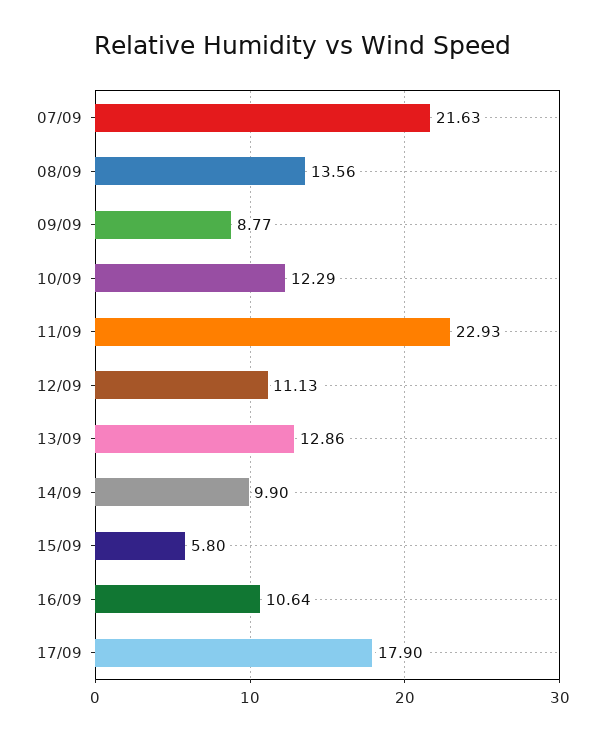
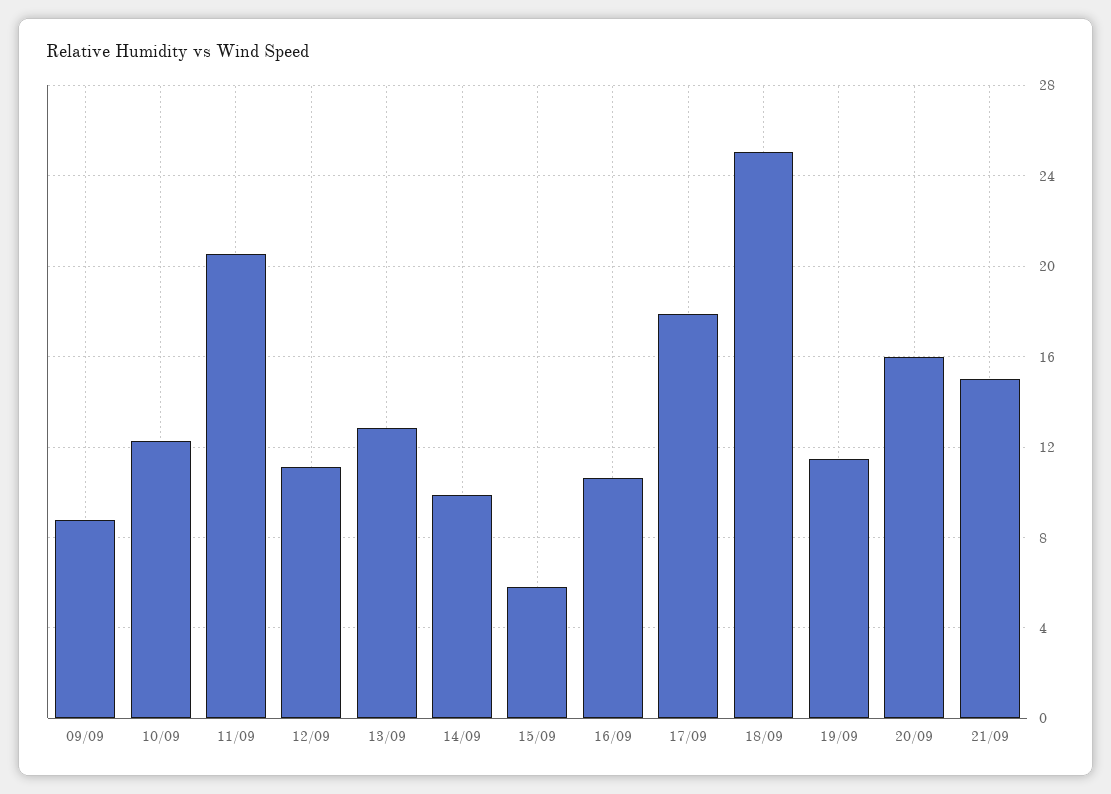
07/09: 21.63 -> none
08/09: 13.56 -> none
11/09: 22.93 -> 20.5
18/09: none -> 25
19/09: none -> 11.5
20/09: none -> 16
21/09: none -> 15

